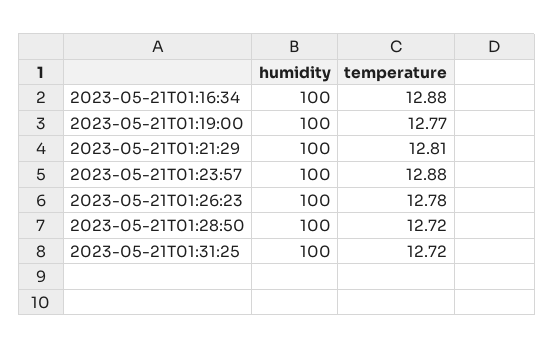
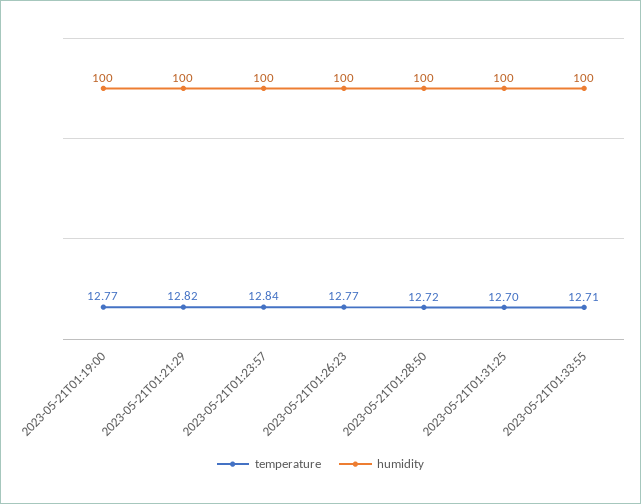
humidity, 2023-05-21T01:16:34: 100 -> none
temperature, 2023-05-21T01:16:34: 12.88 -> none
temperature, 2023-05-21T01:21:29: 12.81 -> 12.82
temperature, 2023-05-21T01:23:57: 12.88 -> 12.84
temperature, 2023-05-21T01:26:23: 12.78 -> 12.77
temperature, 2023-05-21T01:31:25: 12.72 -> 12.7
temperature, 2023-05-21T01:33:55: none -> 12.71
humidity, 2023-05-21T01:33:55: none -> 100

